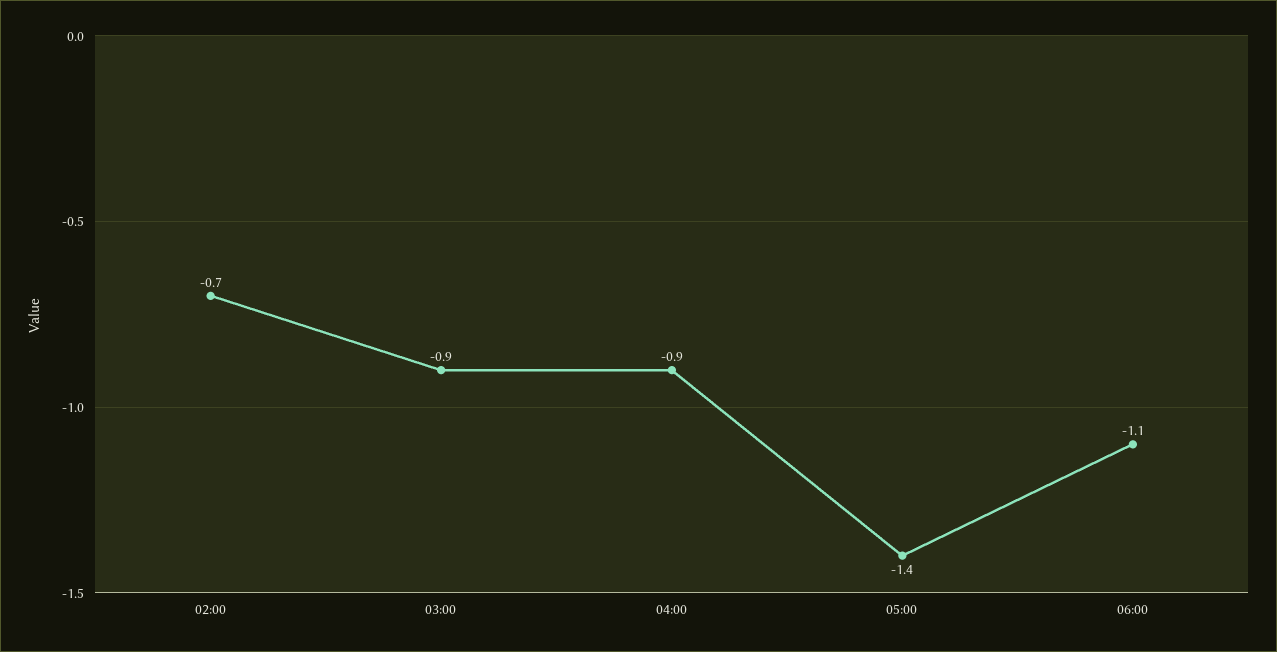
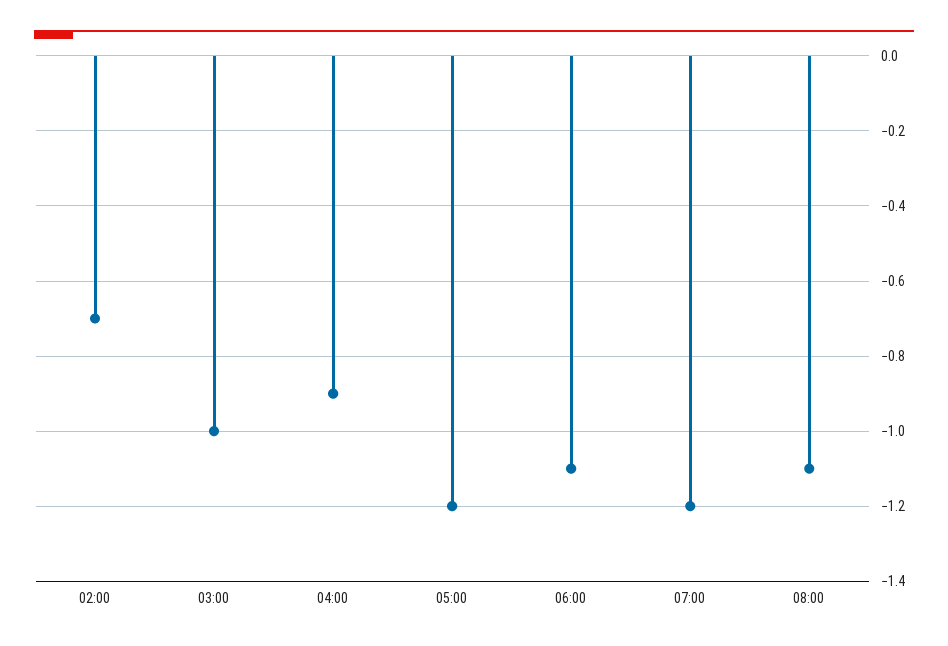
03:00: -0.9 -> -1
05:00: -1.4 -> -1.2
07:00: none -> -1.2
08:00: none -> -1.1

